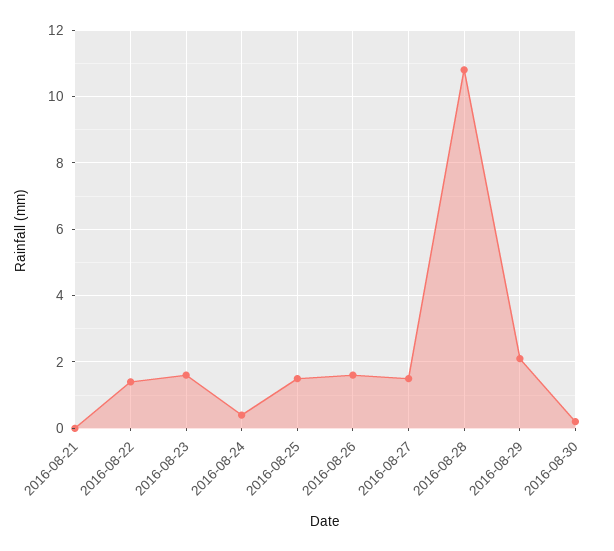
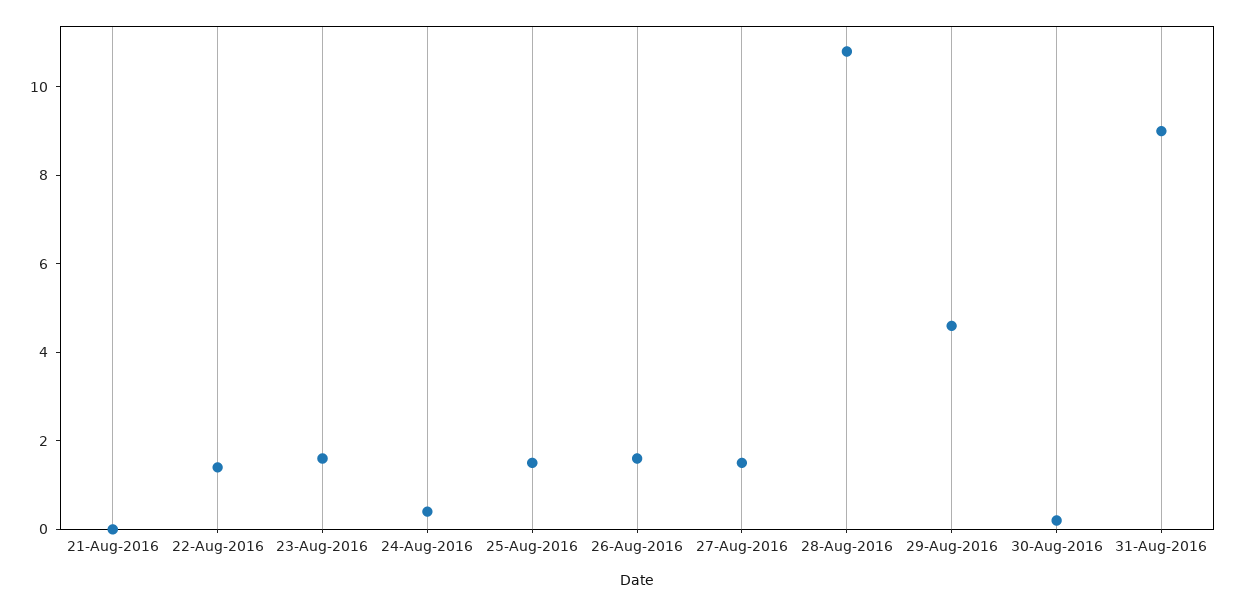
2016-08-29: 2 -> 4.5
31-Aug-2016: none -> 9

